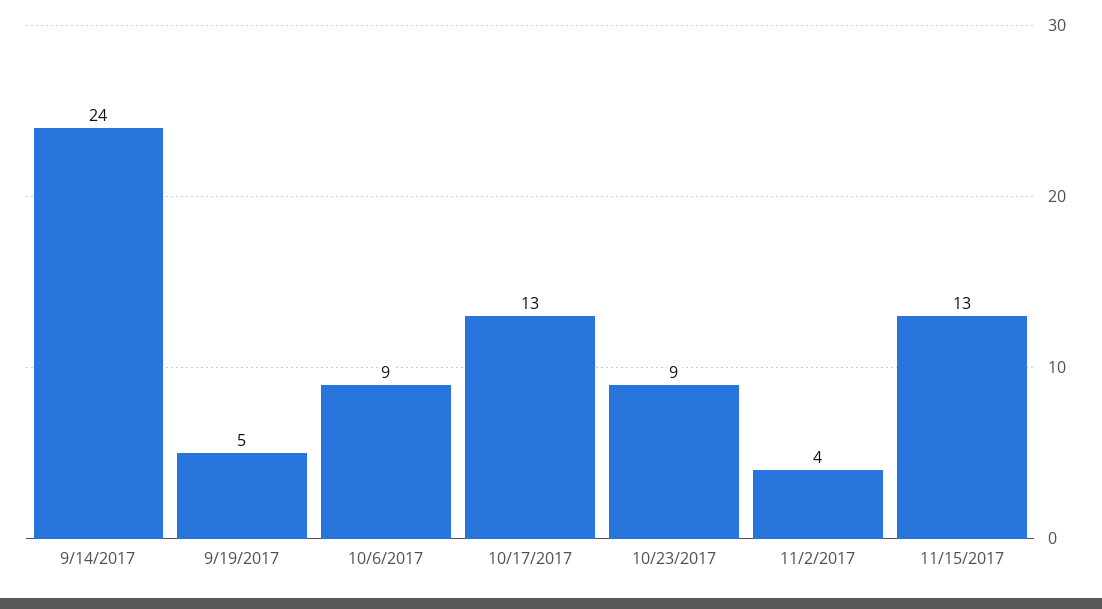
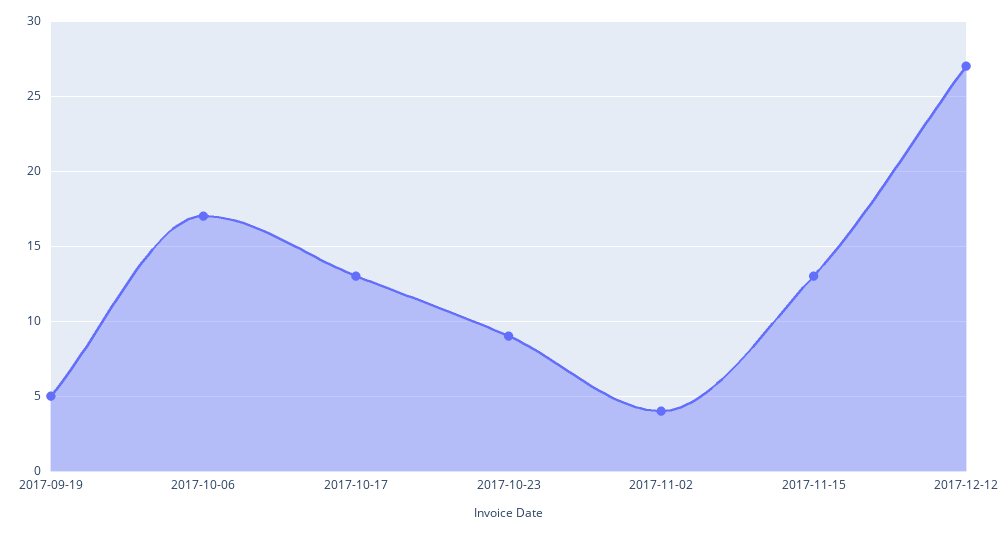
9/14/2017: 24 -> none
10/6/2017: 9 -> 17
2017-12-12: none -> 27

